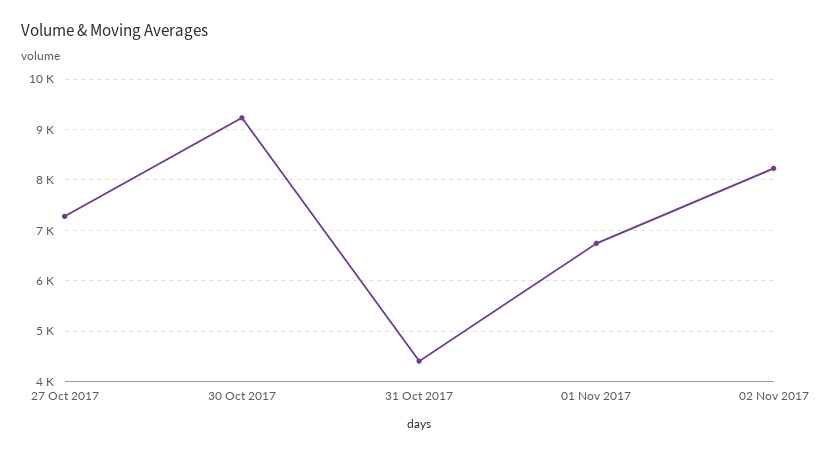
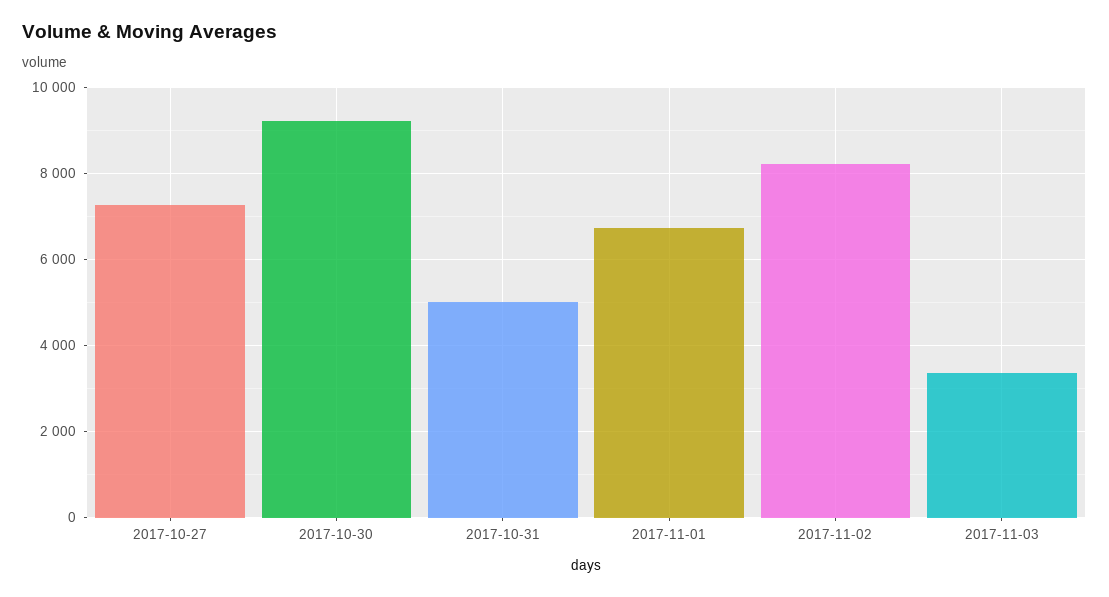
31 Oct 2017: 4400 -> 5000
2017-11-03: none -> 3400

